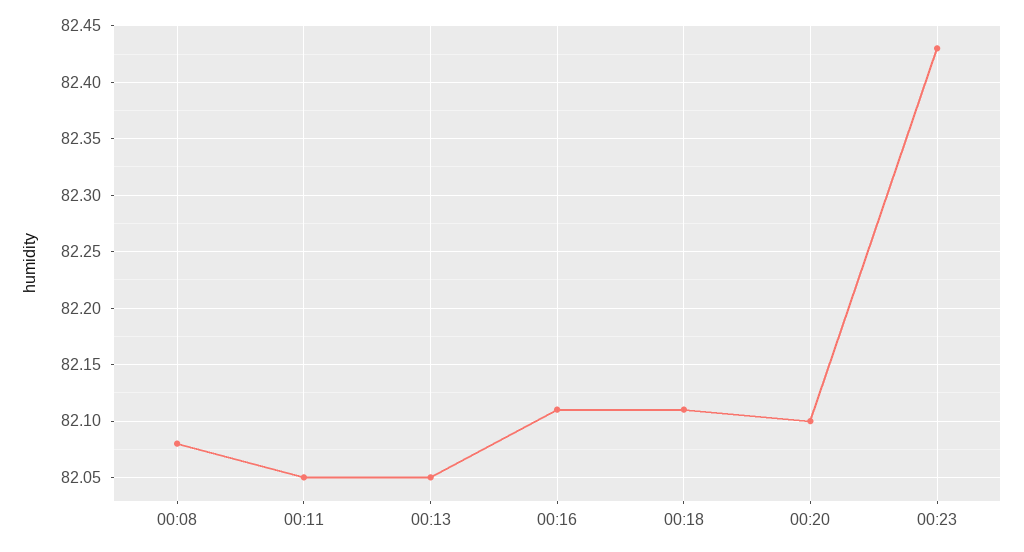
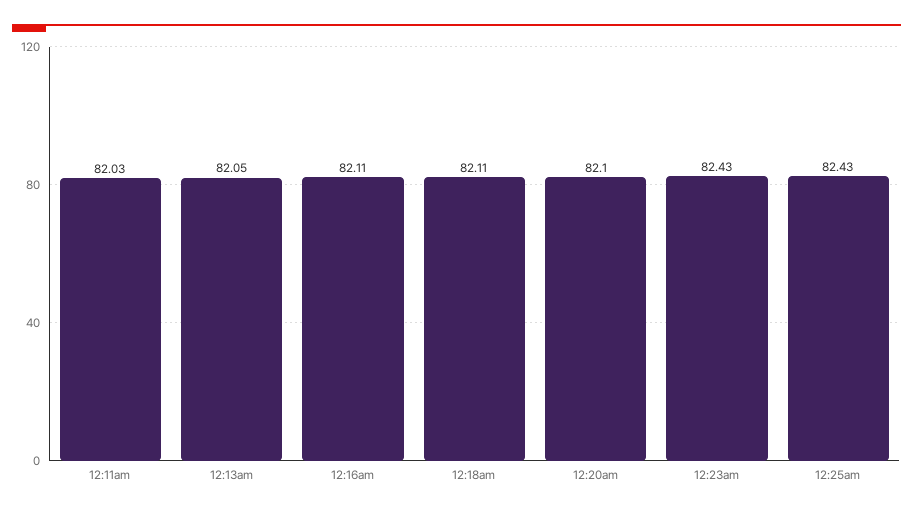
00:08: 82.08 -> none
00:11: 82.05 -> 82.03
12:25am: none -> 82.43

